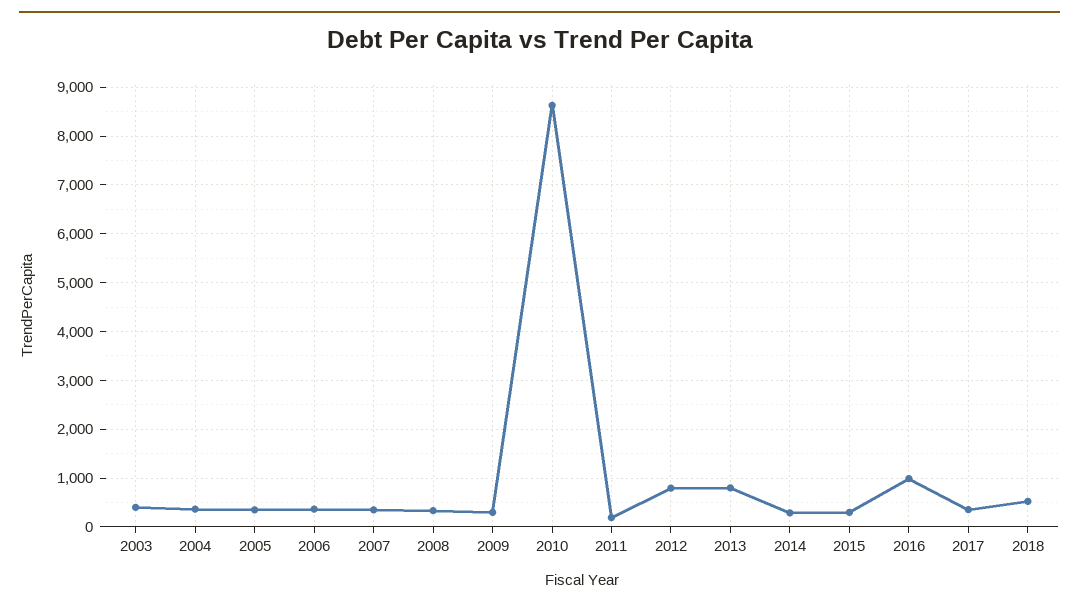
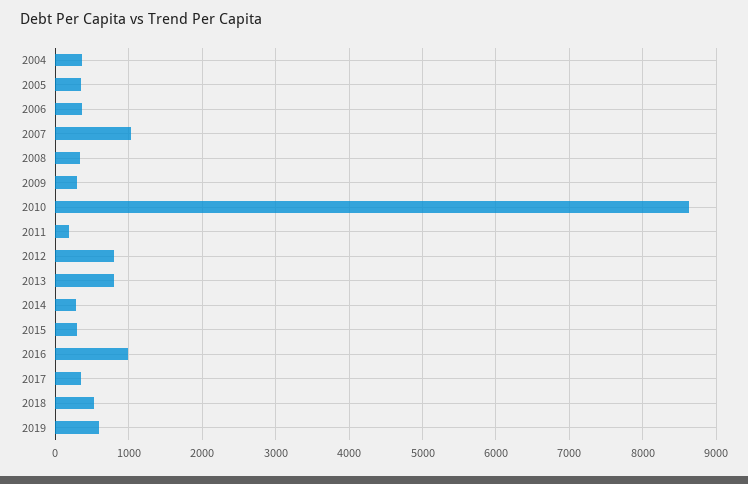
2003: 400 -> none
2007: 400 -> 1000
2019: none -> 600

